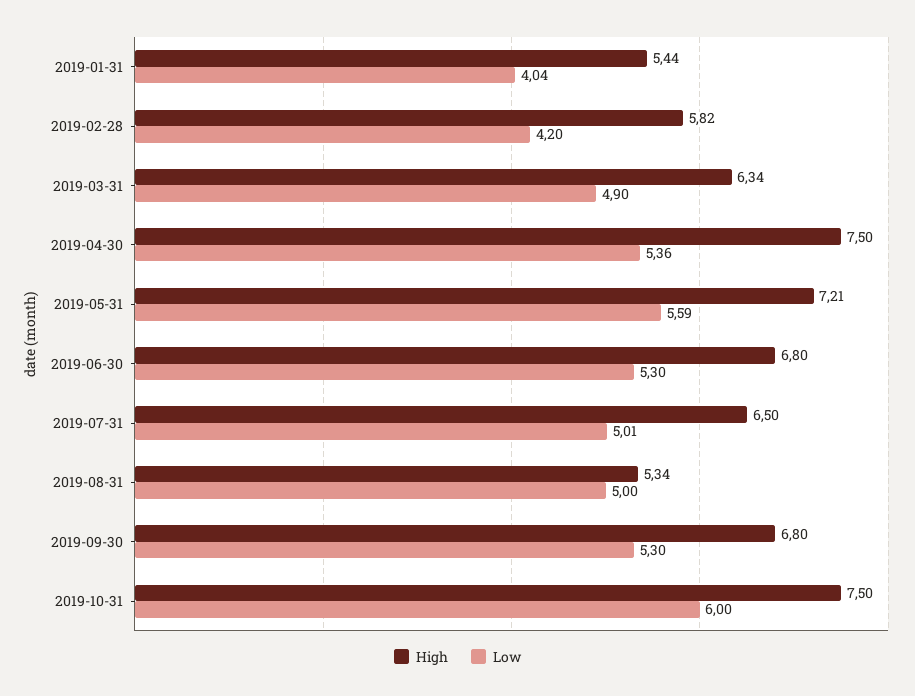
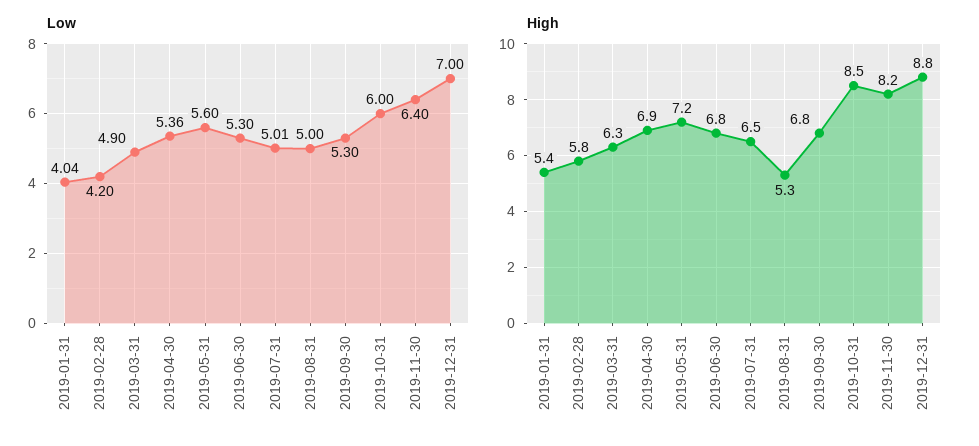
High, 2019-04-30: 7.5 -> 6.9
Low, 2019-05-31: 5.59 -> 5.6
High, 2019-10-31: 7.5 -> 8.5
Low, 2019-11-30: none -> 6.4
Low, 2019-12-31: none -> 7
High, 2019-11-30: none -> 8.2
High, 2019-12-31: none -> 8.8

